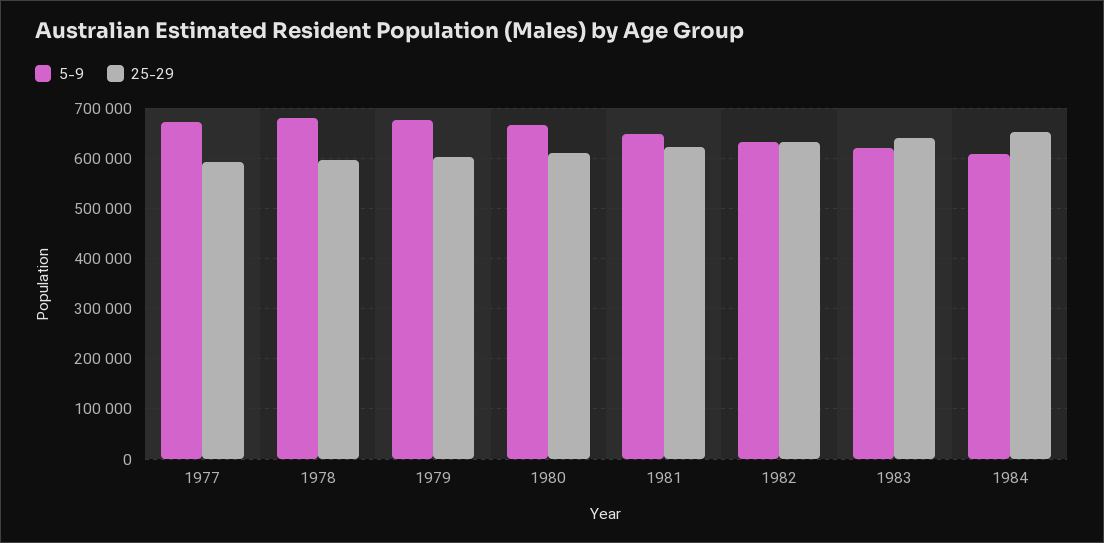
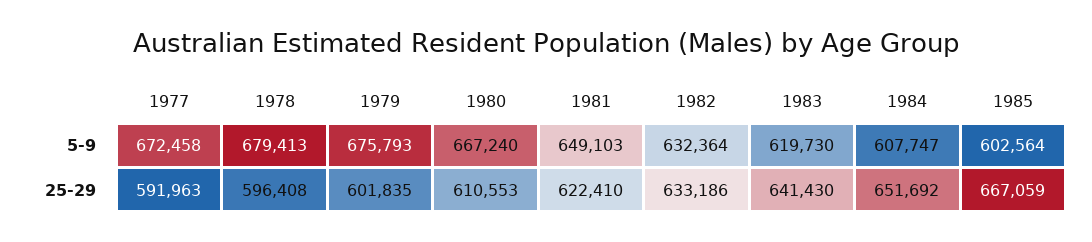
5-9, 1985: none -> 602564
25-29, 1985: none -> 667059

